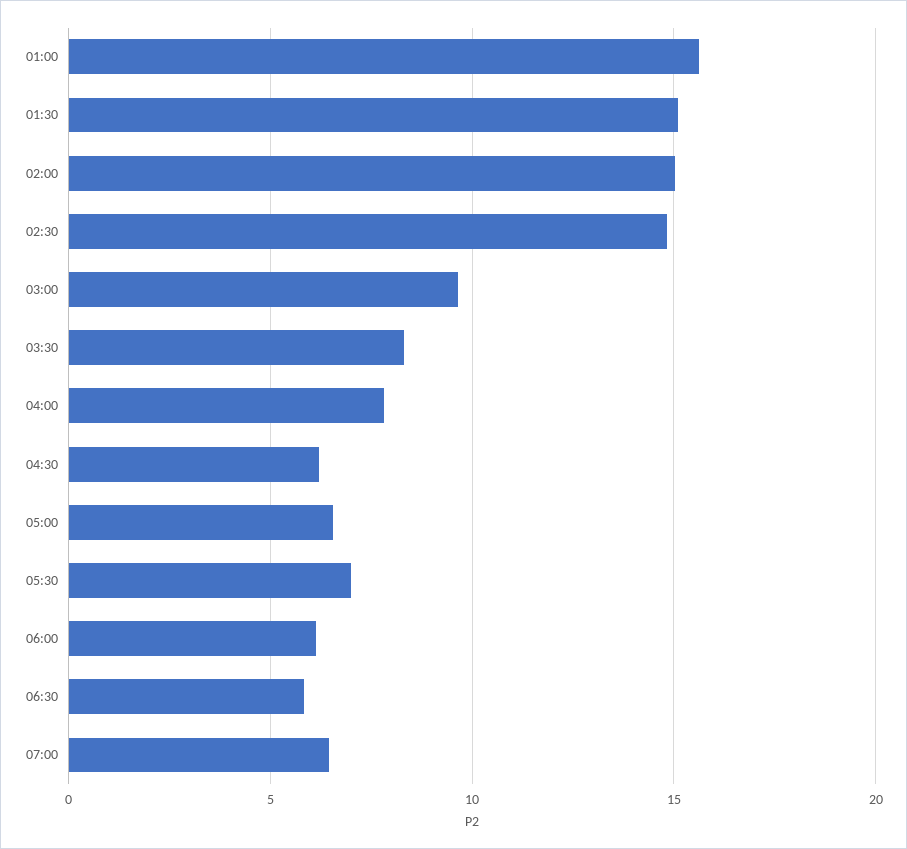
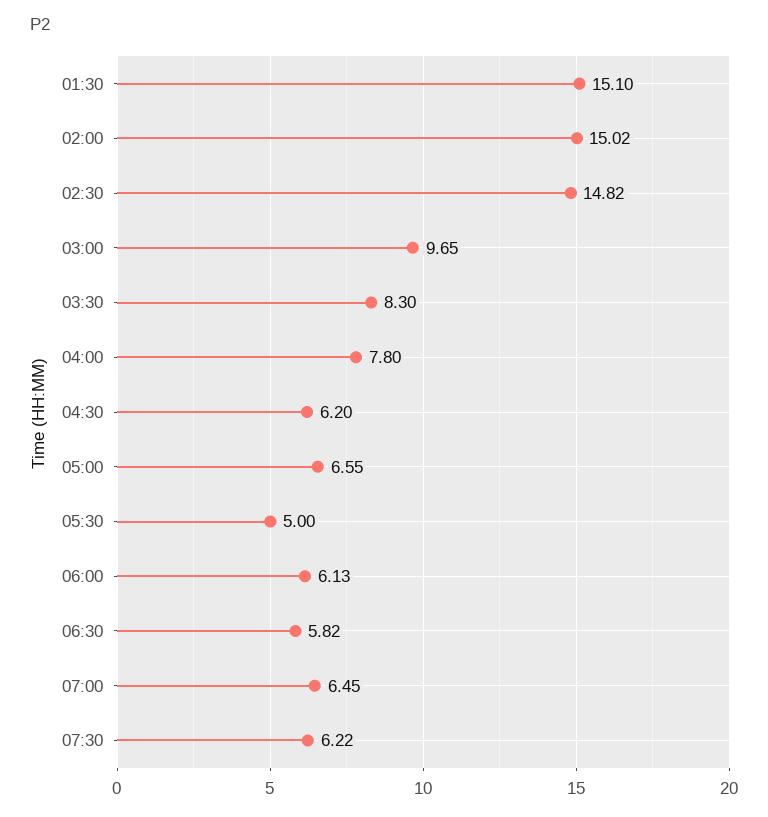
01:00: 15.5 -> none
05:30: 7 -> 5
07:30: none -> 6.22

